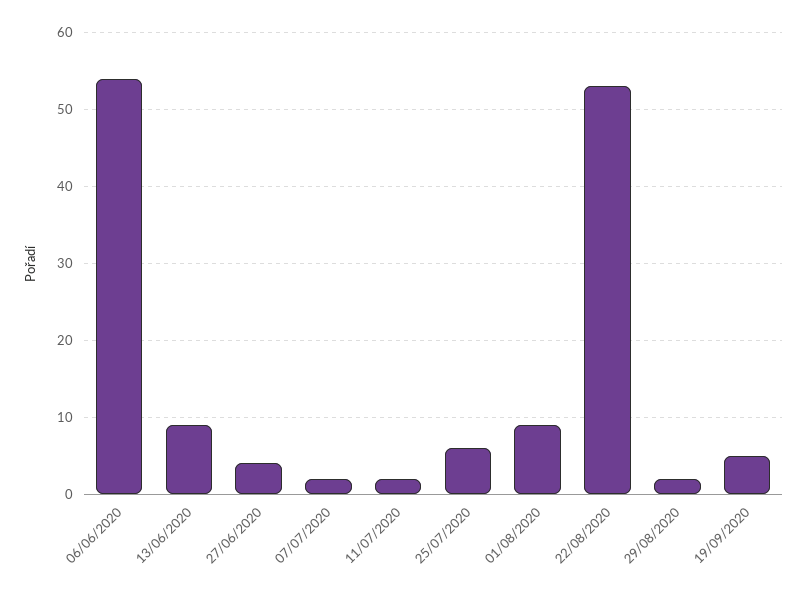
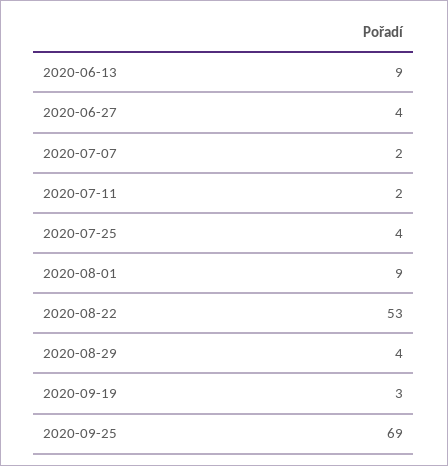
06/06/2020: 54 -> none
25/07/2020: 6 -> 4
29/08/2020: 2 -> 4
19/09/2020: 5 -> 3
2020-09-25: none -> 69

